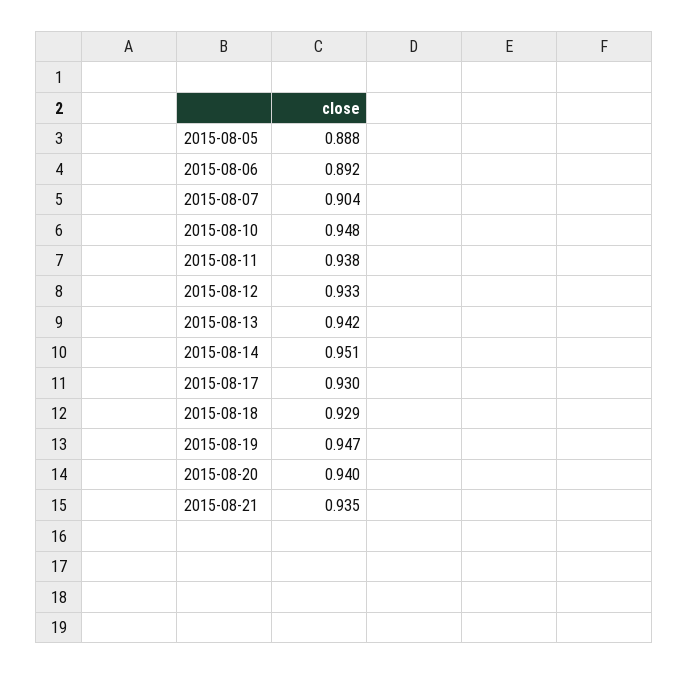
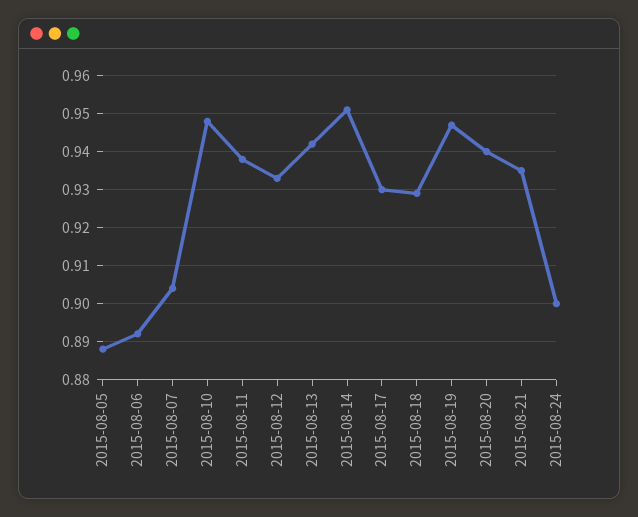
2015-08-24: none -> 0.9

